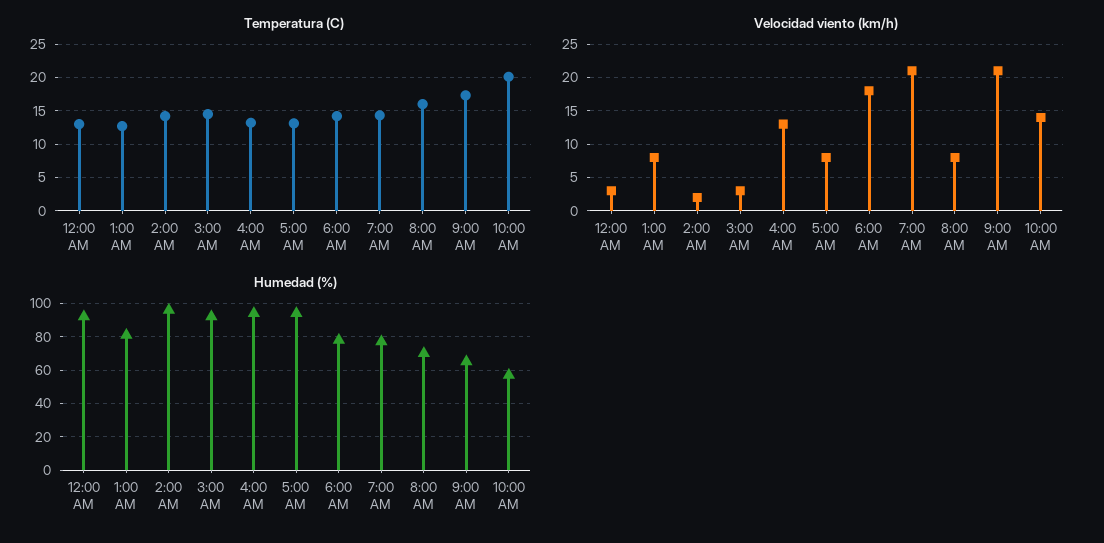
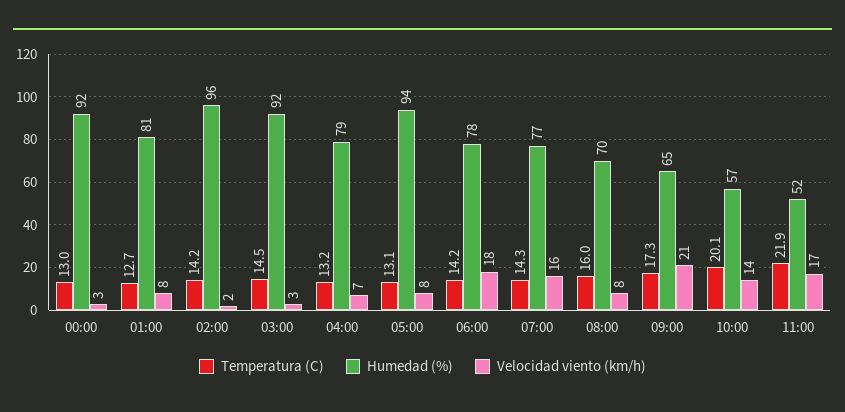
Velocidad viento (km/h), 4:00 AM: 13 -> 7
Velocidad viento (km/h), 7:00 AM: 21 -> 16
Humedad (%), 4:00 AM: 95 -> 79
Temperatura (C), 11:00: none -> 21.9
Humedad (%), 11:00: none -> 52
Velocidad viento (km/h), 11:00: none -> 17

